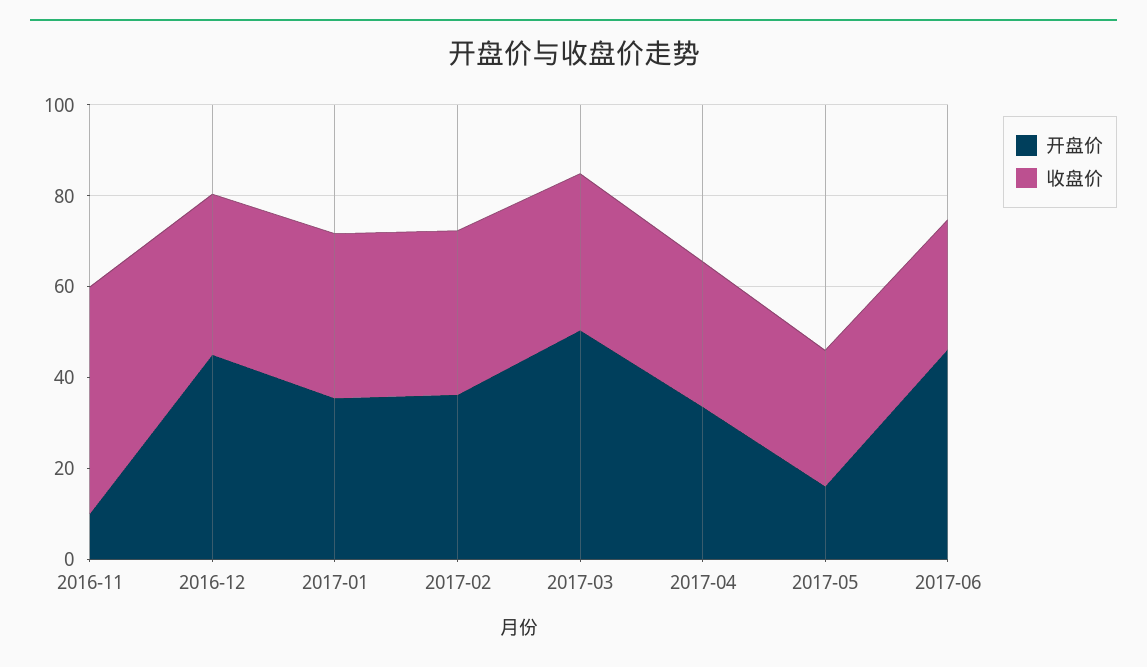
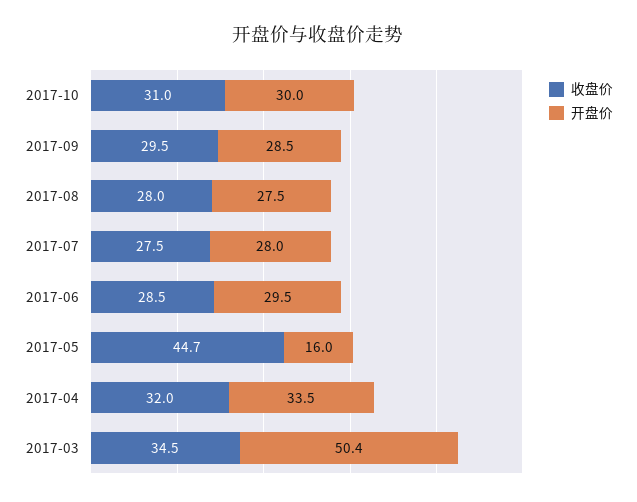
开盘价, 2016-11: 10 -> none
收盘价, 2016-11: 50 -> none
开盘价, 2016-12: 45 -> none
收盘价, 2016-12: 35 -> none
开盘价, 2017-01: 35 -> none
收盘价, 2017-01: 35 -> none
开盘价, 2017-02: 35 -> none
收盘价, 2017-02: 35 -> none
收盘价, 2017-05: 30 -> 44.7
开盘价, 2017-06: 45 -> 29.5
收盘价, 2017-10: none -> 31
开盘价, 2017-10: none -> 30
收盘价, 2017-09: none -> 29.5
开盘价, 2017-09: none -> 28.5
收盘价, 2017-08: none -> 28
开盘价, 2017-08: none -> 27.5
收盘价, 2017-07: none -> 27.5
开盘价, 2017-07: none -> 28

